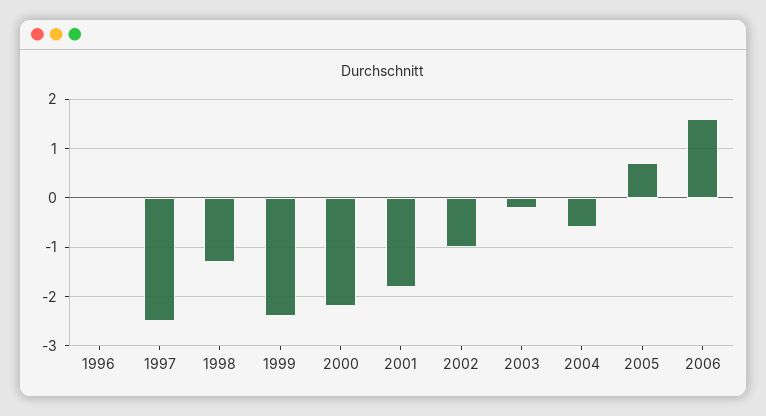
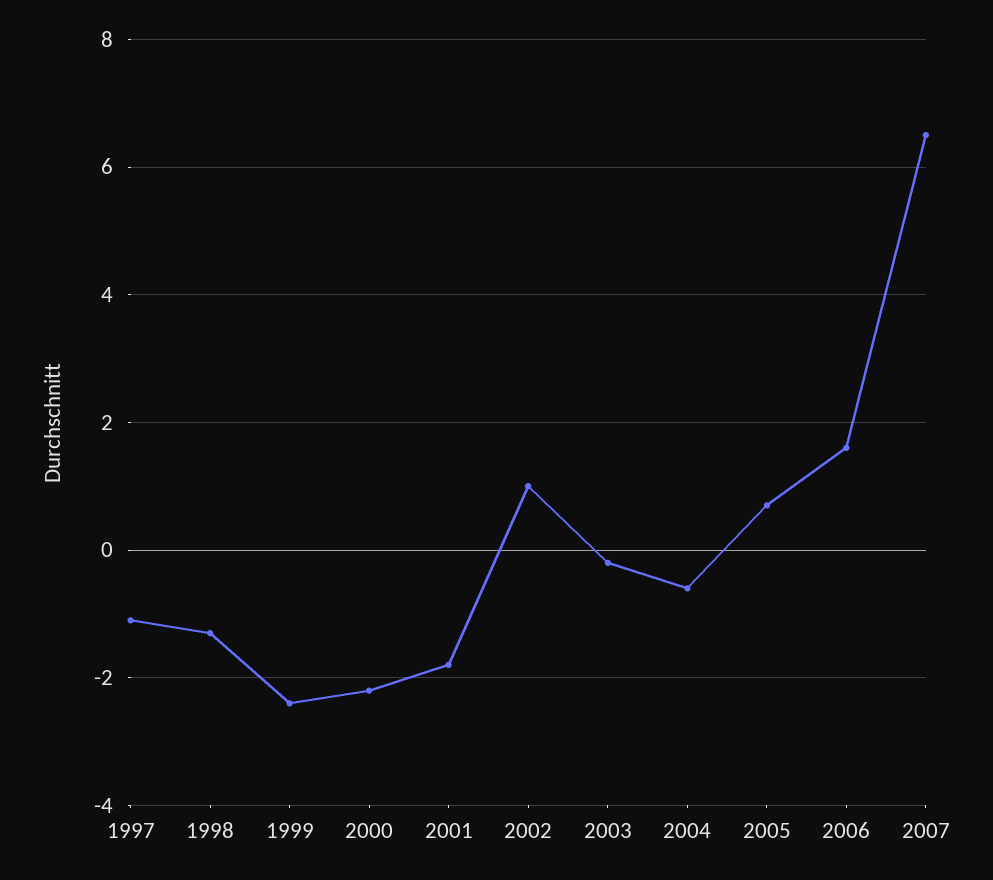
1996: 0 -> none
1997: -2.5 -> -1
2002: -1 -> 1
2007: none -> 6.5

